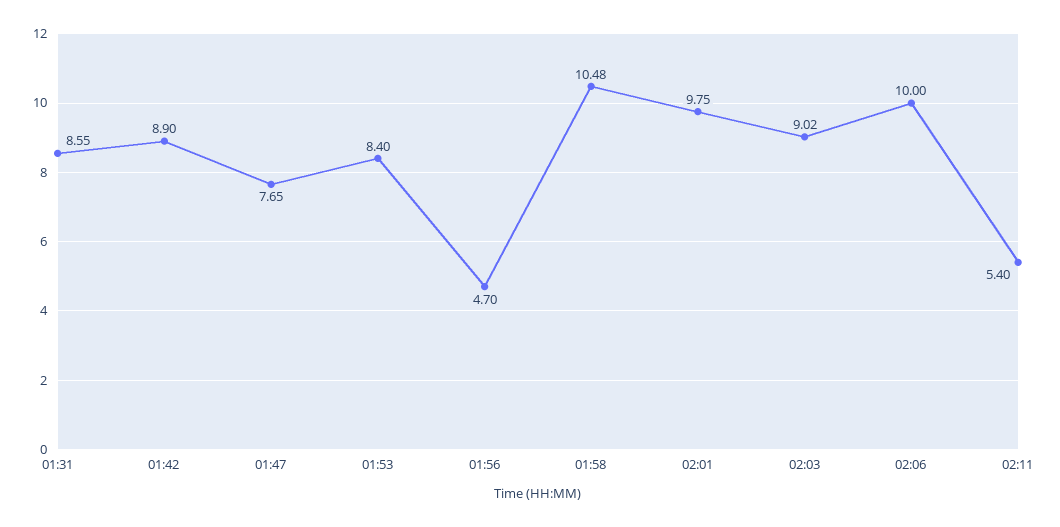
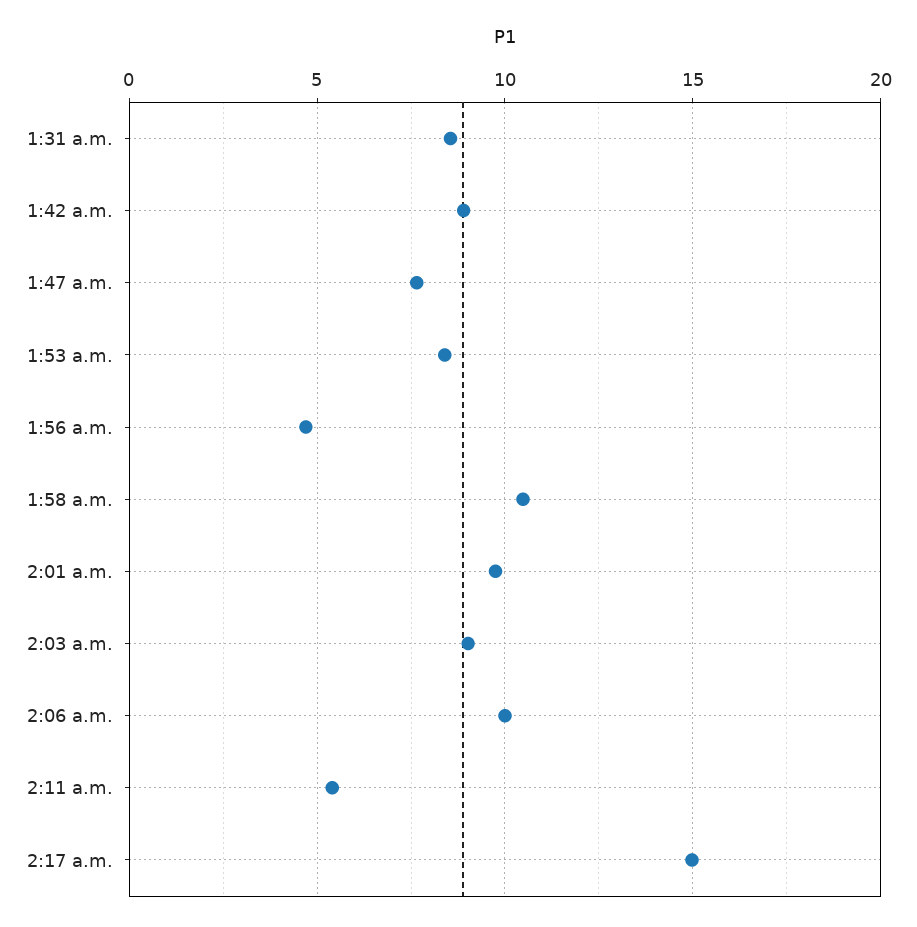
2:17 a.m.: none -> 15

